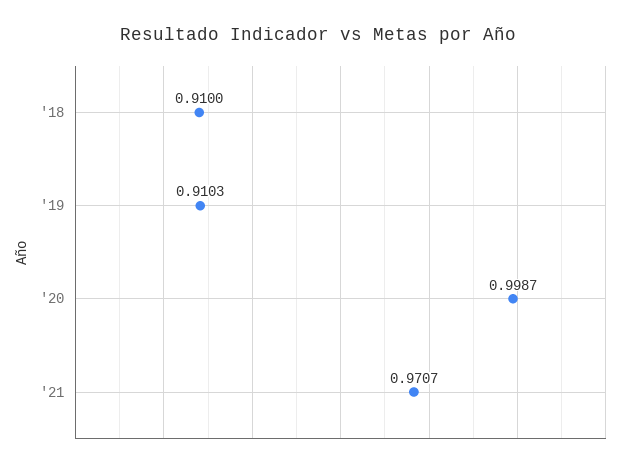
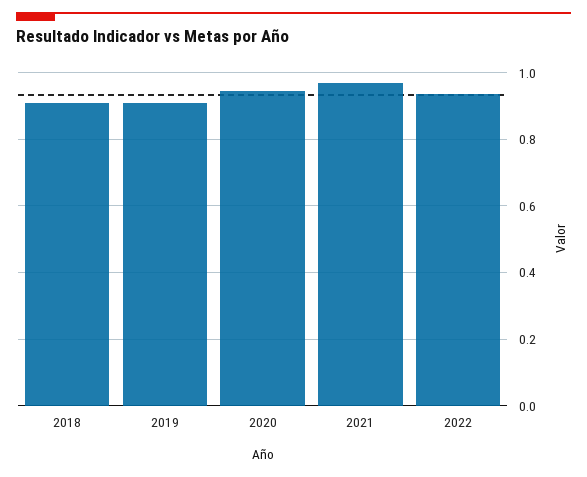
'20: 0.9987 -> 0.94
2022: none -> 0.94

